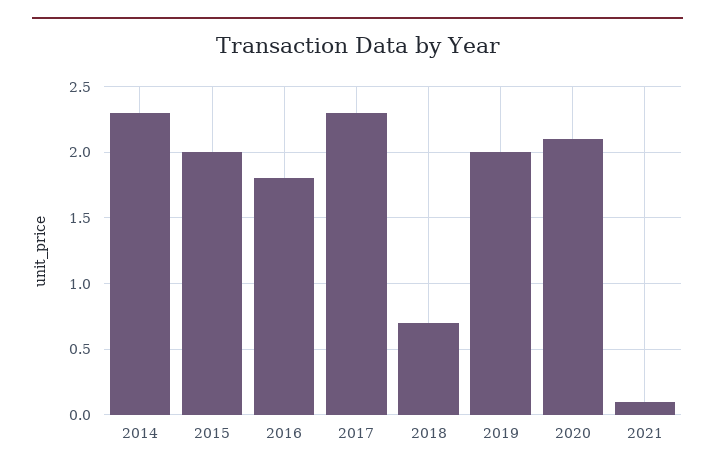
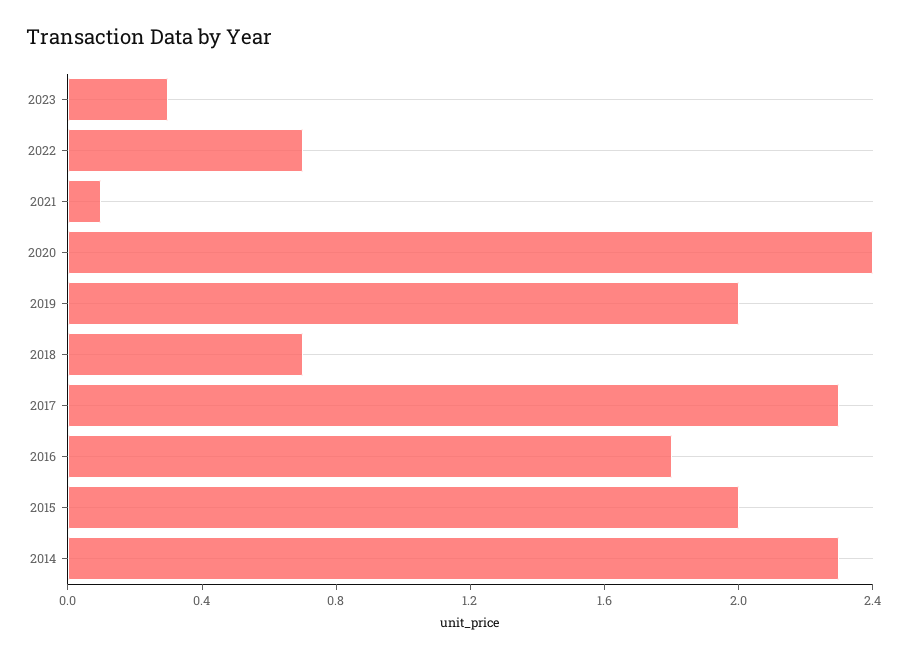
2020: 2.1 -> 2.4
2023: none -> 0.3
2022: none -> 0.7

